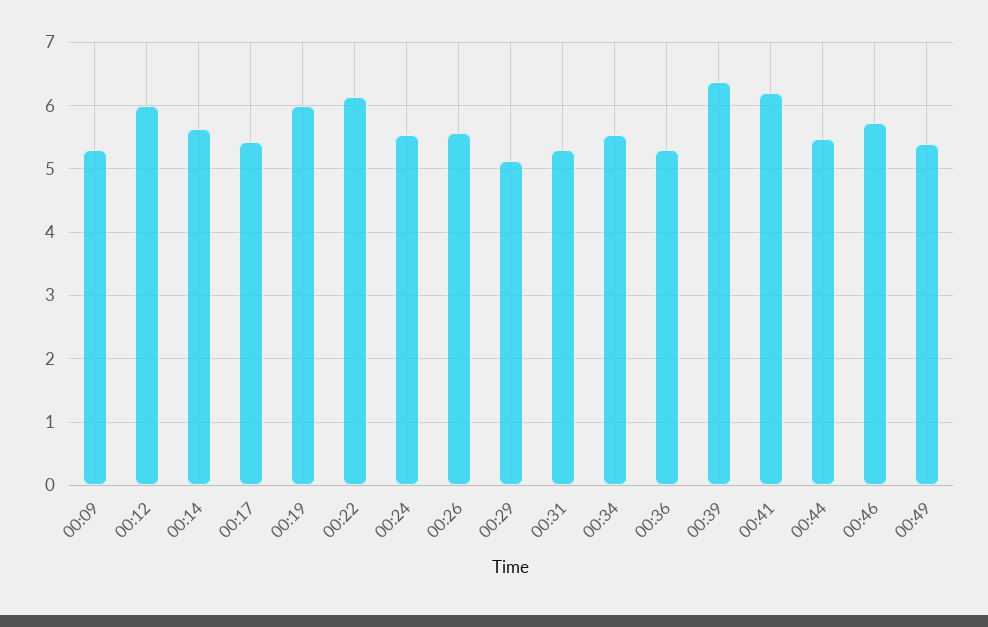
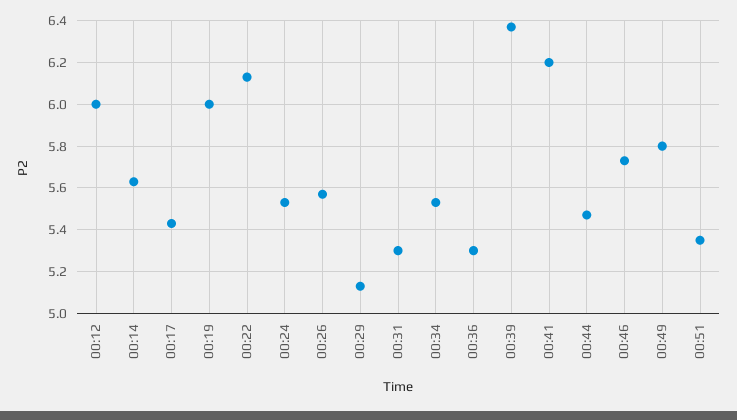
00:09: 5.3 -> none
00:49: 5.4 -> 5.8
00:51: none -> 5.35

